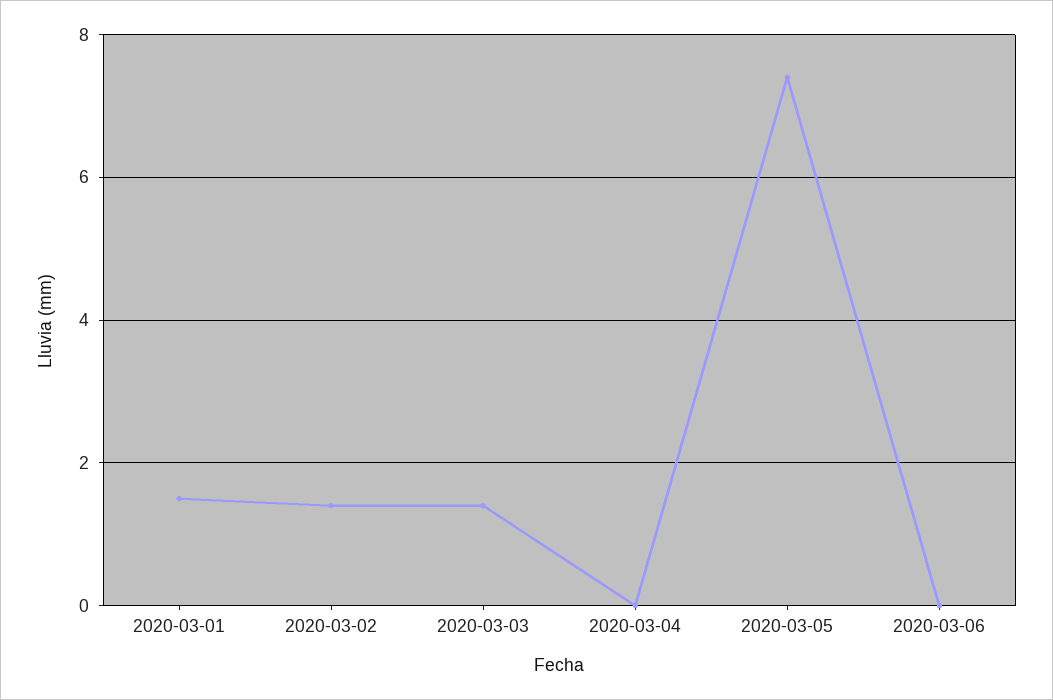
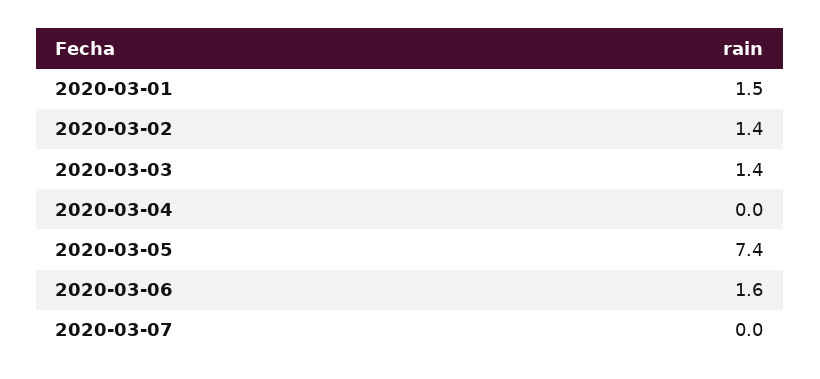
2020-03-06: 0 -> 1.6
2020-03-07: none -> 0

